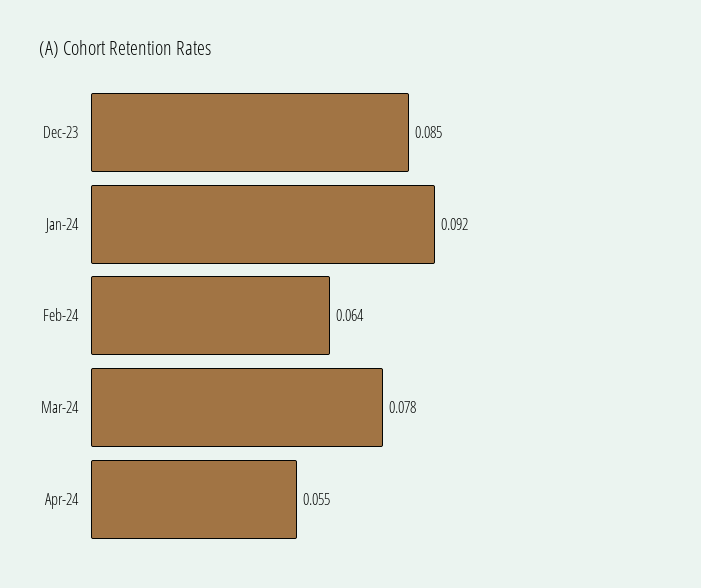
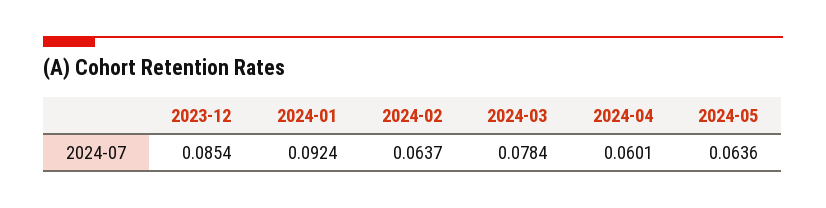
Apr-24: 0.055 -> 0.0601
2024-05: none -> 0.0636

